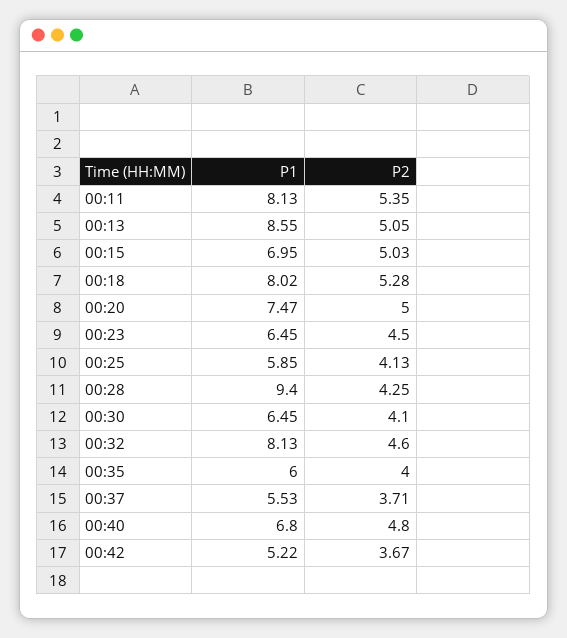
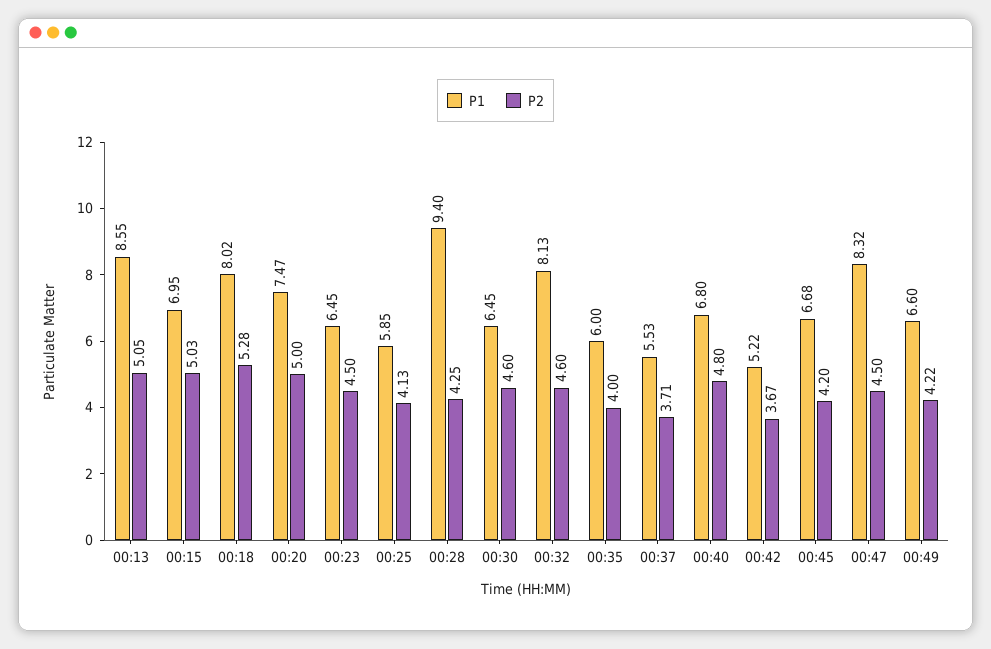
P1, 00:11: 8.13 -> none
P2, 00:11: 5.35 -> none
P2, 00:30: 4.1 -> 4.6
P1, 00:45: none -> 6.68
P2, 00:45: none -> 4.2
P1, 00:47: none -> 8.32
P2, 00:47: none -> 4.5
P1, 00:49: none -> 6.6
P2, 00:49: none -> 4.22

